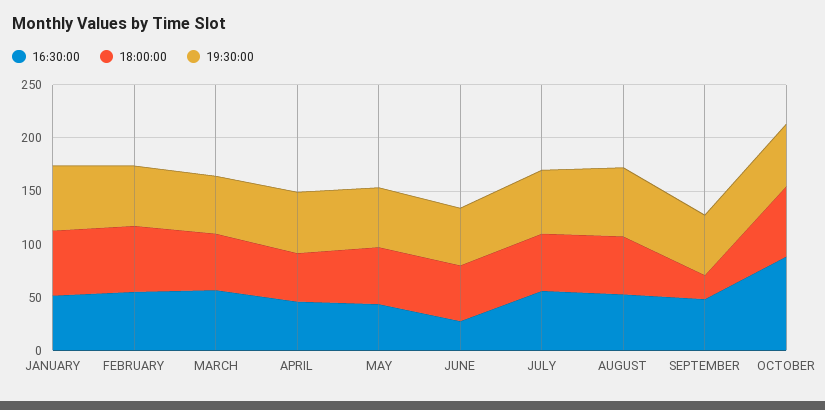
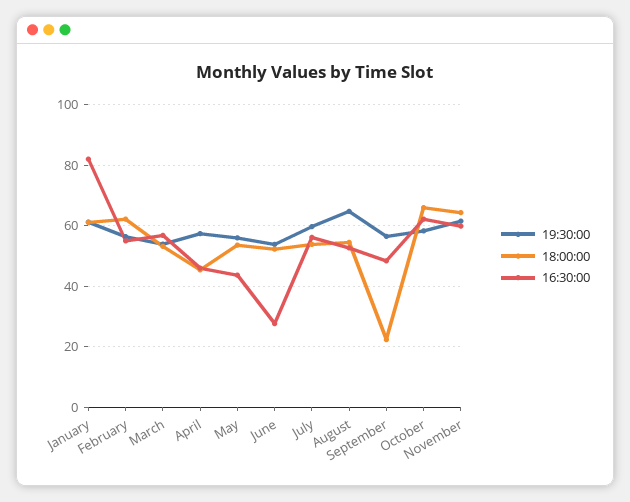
16:30:00, JANUARY: 50 -> 82
16:30:00, OCTOBER: 90 -> 62
19:30:00, November: none -> 62
18:00:00, November: none -> 64
16:30:00, November: none -> 60

